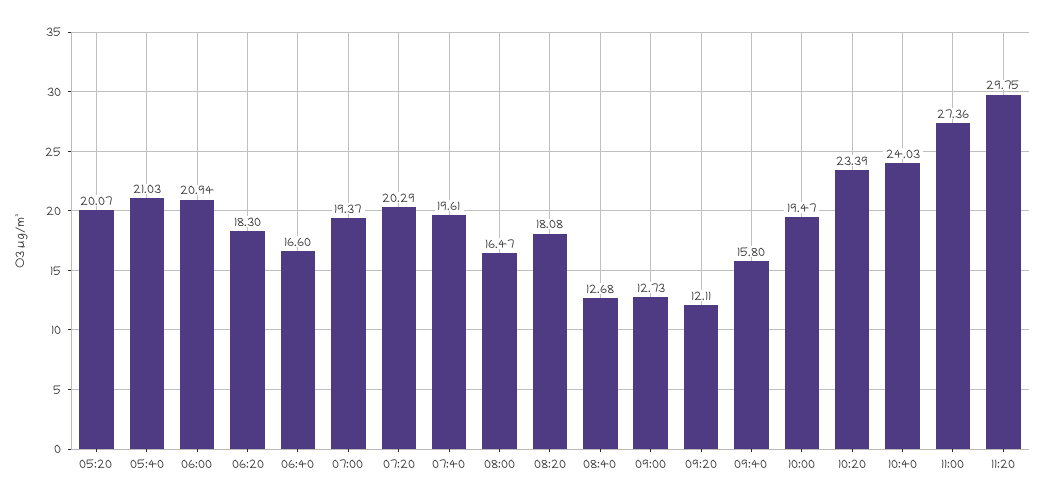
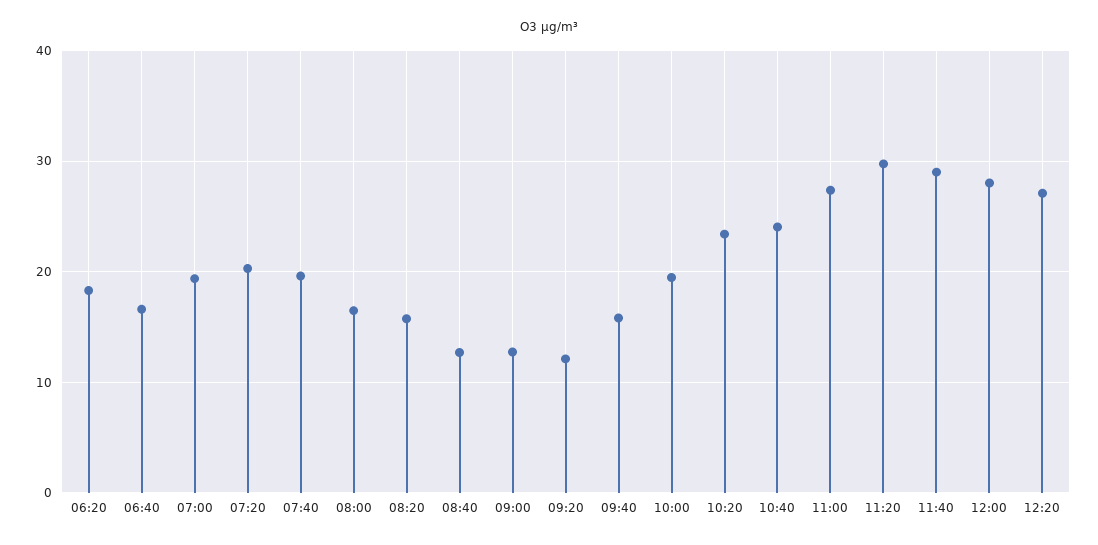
05:20: 20.07 -> none
05:40: 21.03 -> none
06:00: 20.94 -> none
08:20: 18.08 -> 16
11:40: none -> 29
12:00: none -> 28
12:20: none -> 27

